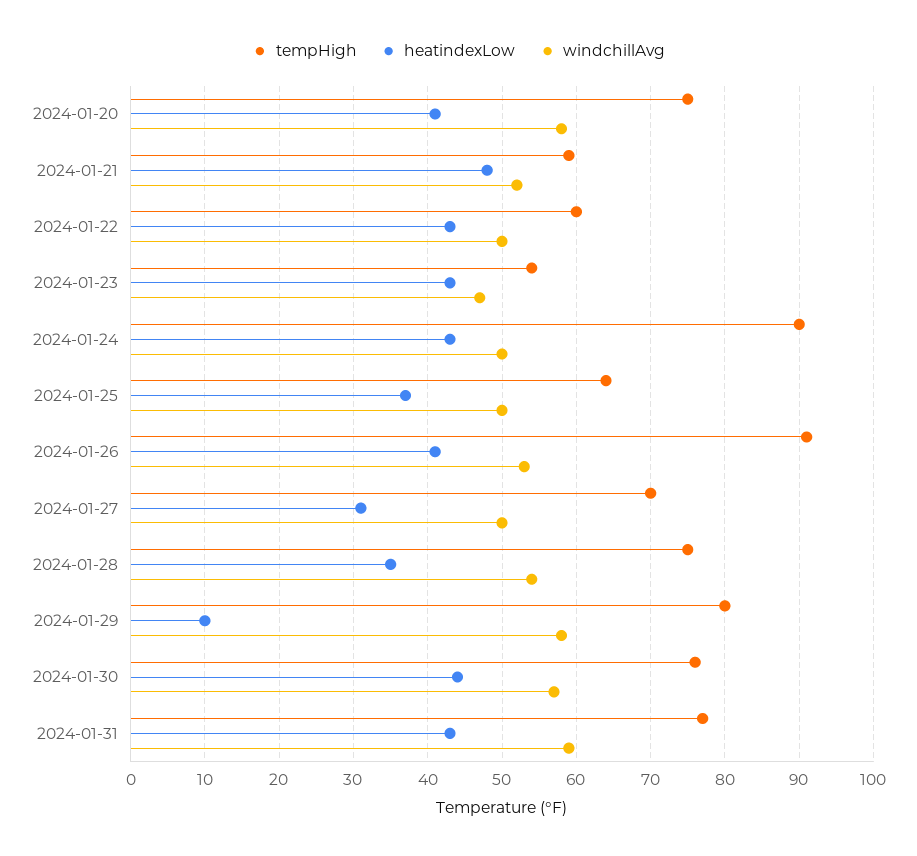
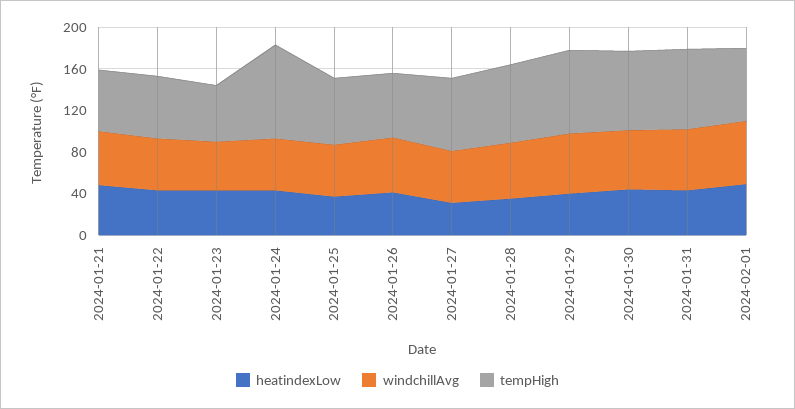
tempHigh, 2024-01-20: 75 -> none
heatindexLow, 2024-01-20: 41 -> none
windchillAvg, 2024-01-20: 58 -> none
tempHigh, 2024-01-26: 91 -> 60
heatindexLow, 2024-01-29: 10 -> 40
heatindexLow, 2024-02-01: none -> 50
windchillAvg, 2024-02-01: none -> 60
tempHigh, 2024-02-01: none -> 70

